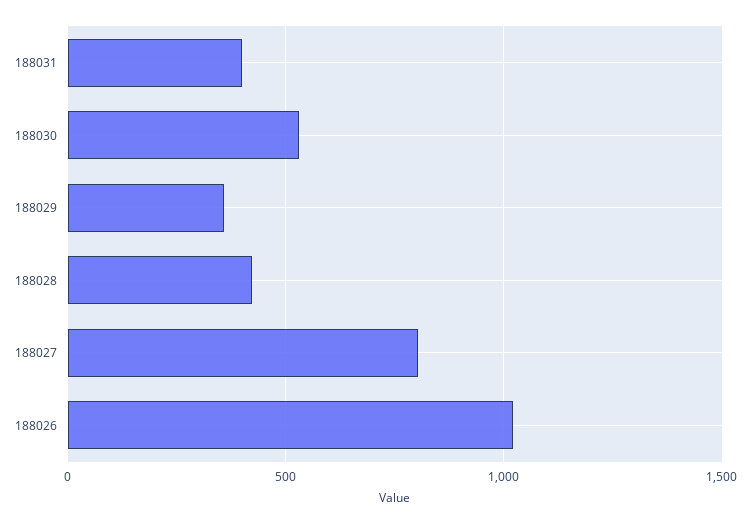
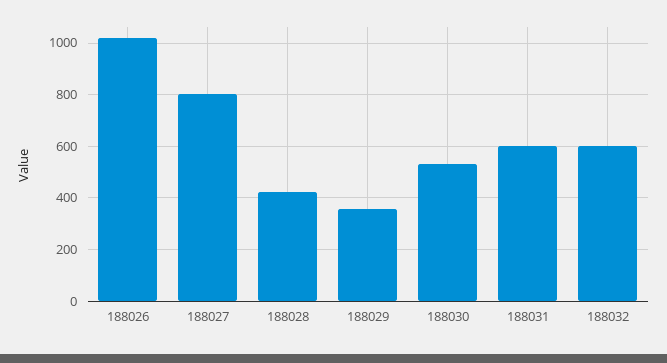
188031: 400 -> 600
188032: none -> 600

